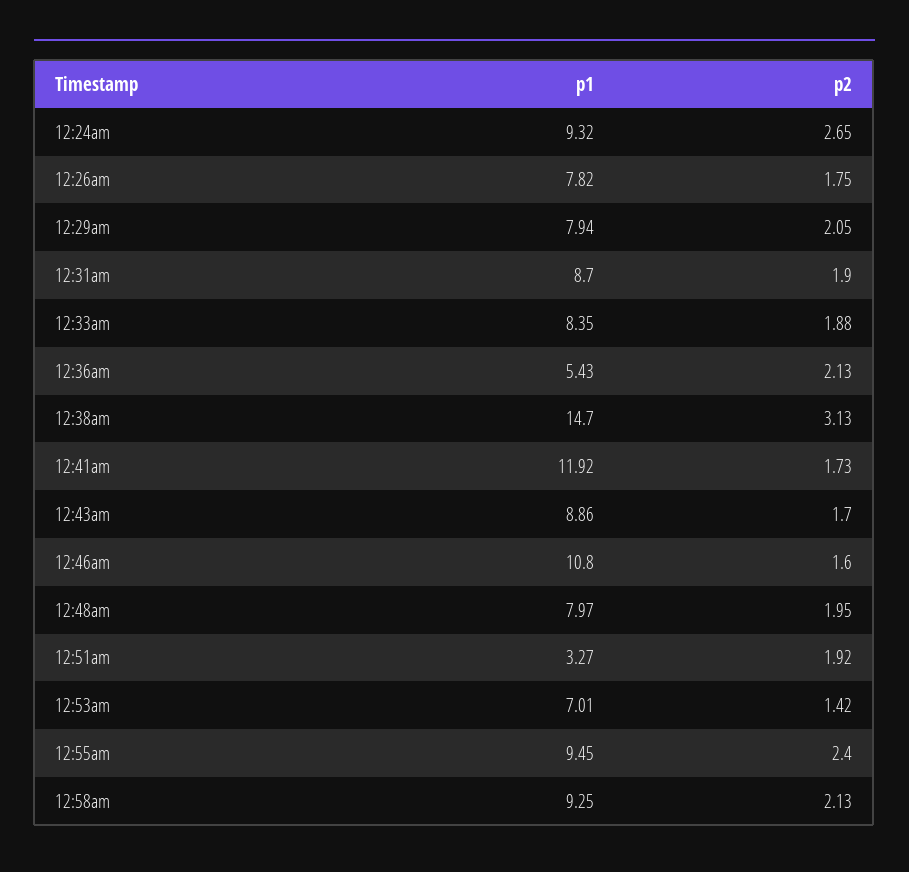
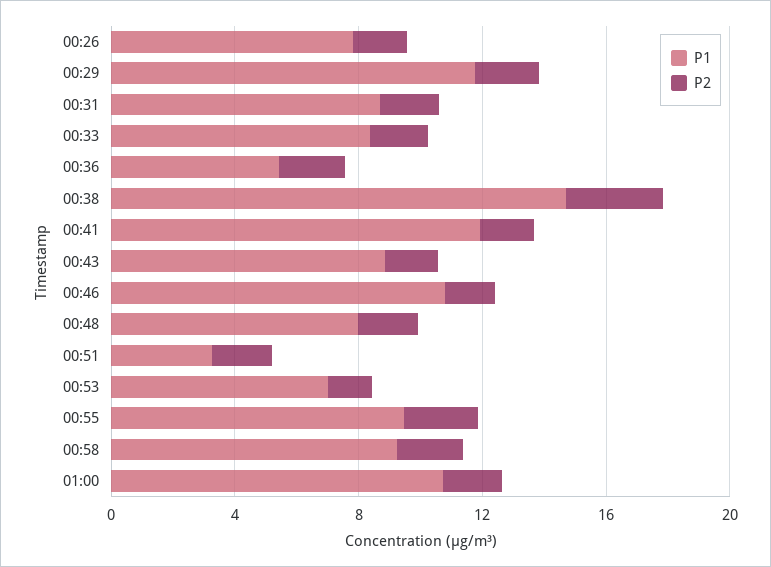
p1, 12:24am: 9.32 -> none
p2, 12:24am: 2.65 -> none
p1, 12:29am: 7.94 -> 12
p1, 01:00: none -> 11
p2, 01:00: none -> 2

